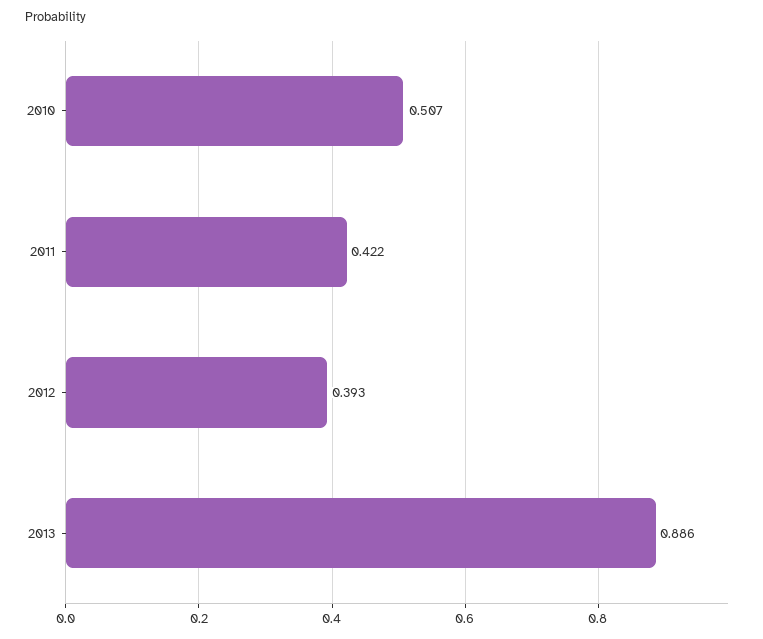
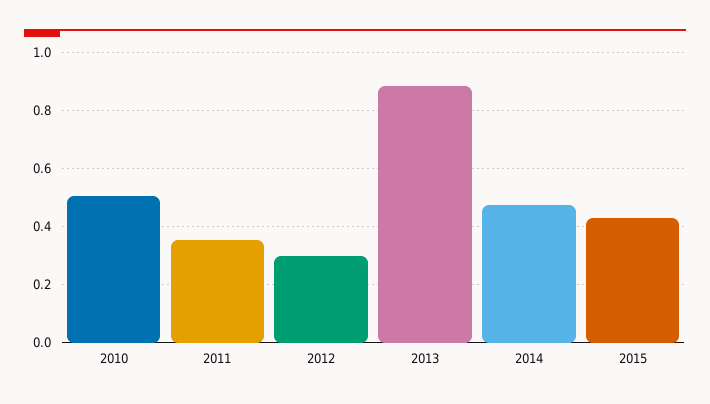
2011: 0.422 -> 0.35
2012: 0.393 -> 0.3
2014: none -> 0.475
2015: none -> 0.425

